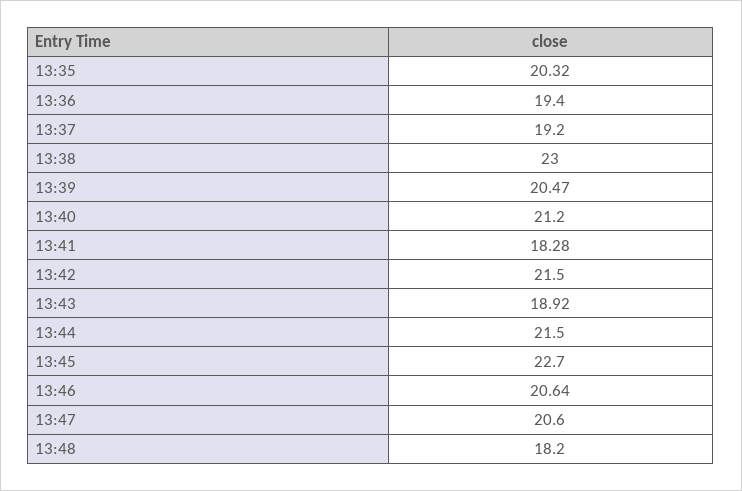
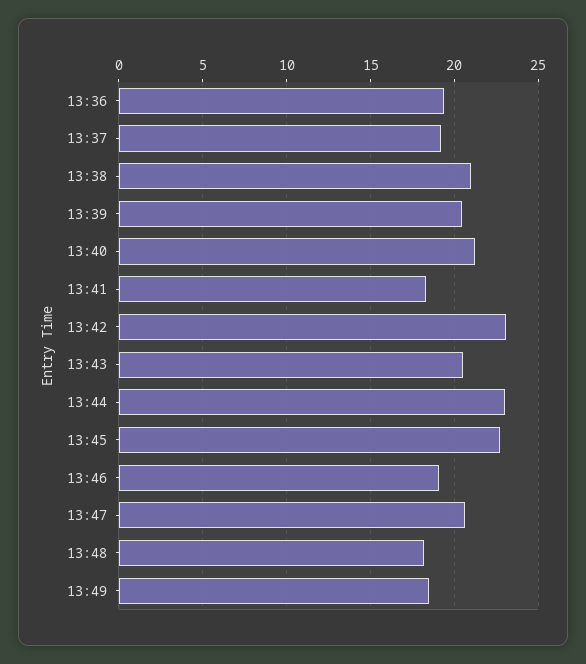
13:35: 20.32 -> none
13:38: 23 -> 21
13:42: 21.5 -> 23
13:43: 18.92 -> 20.5
13:44: 21.5 -> 23
13:46: 20.64 -> 19
13:49: none -> 18.5

